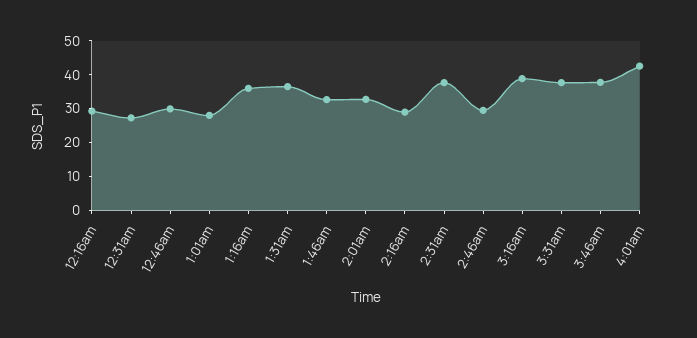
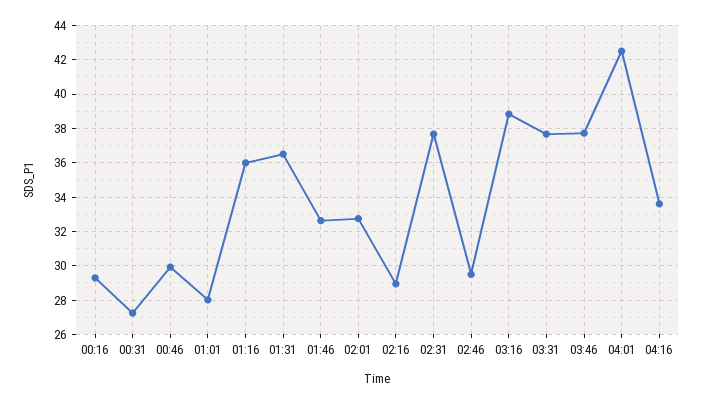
04:16: none -> 33.5

